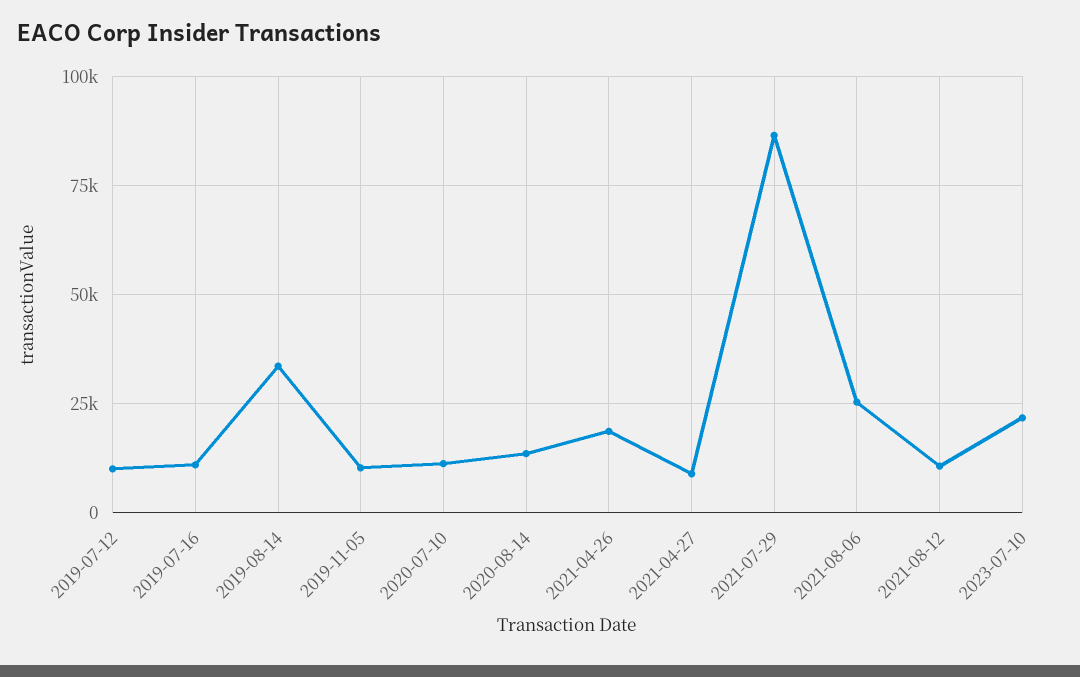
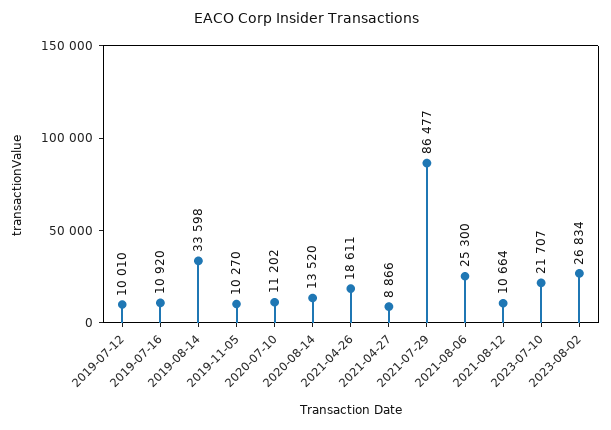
2023-08-02: none -> 26834

